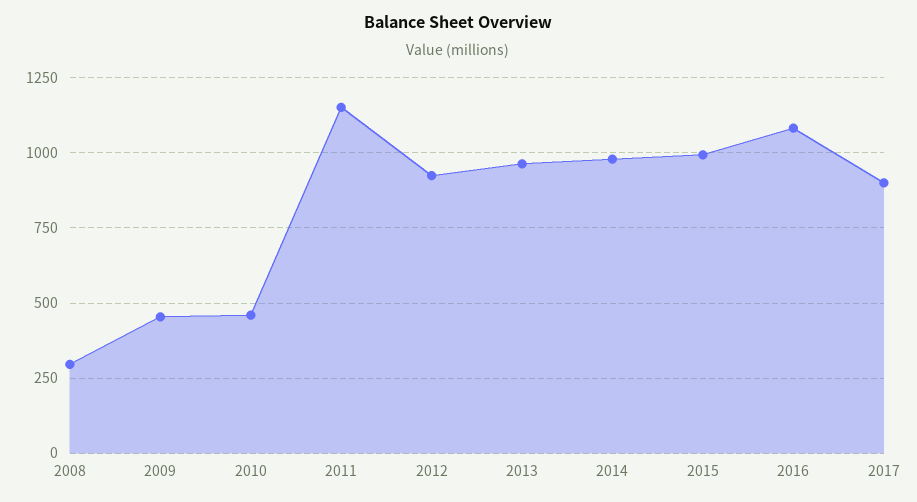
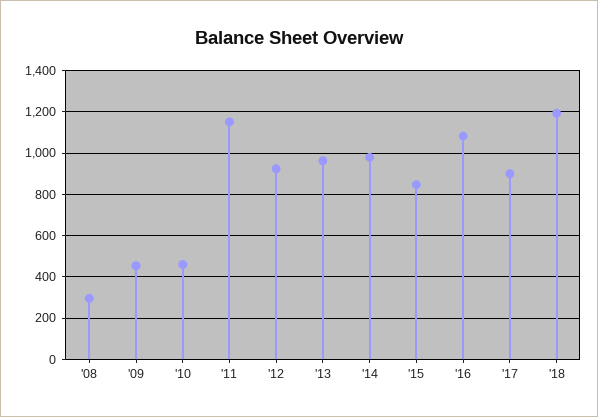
2015: 1000 -> 850
'18: none -> 1200

